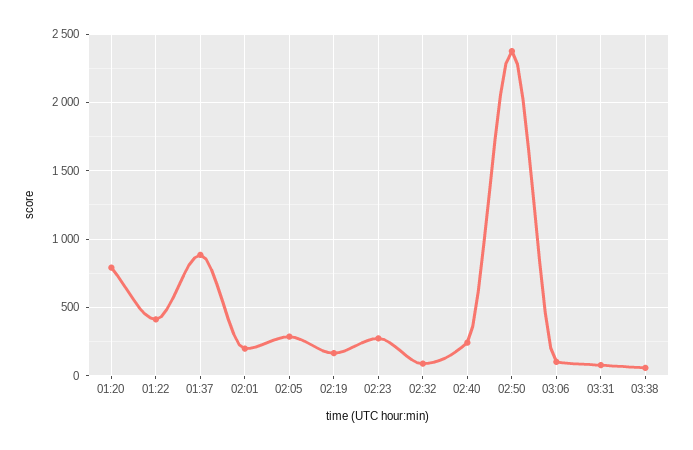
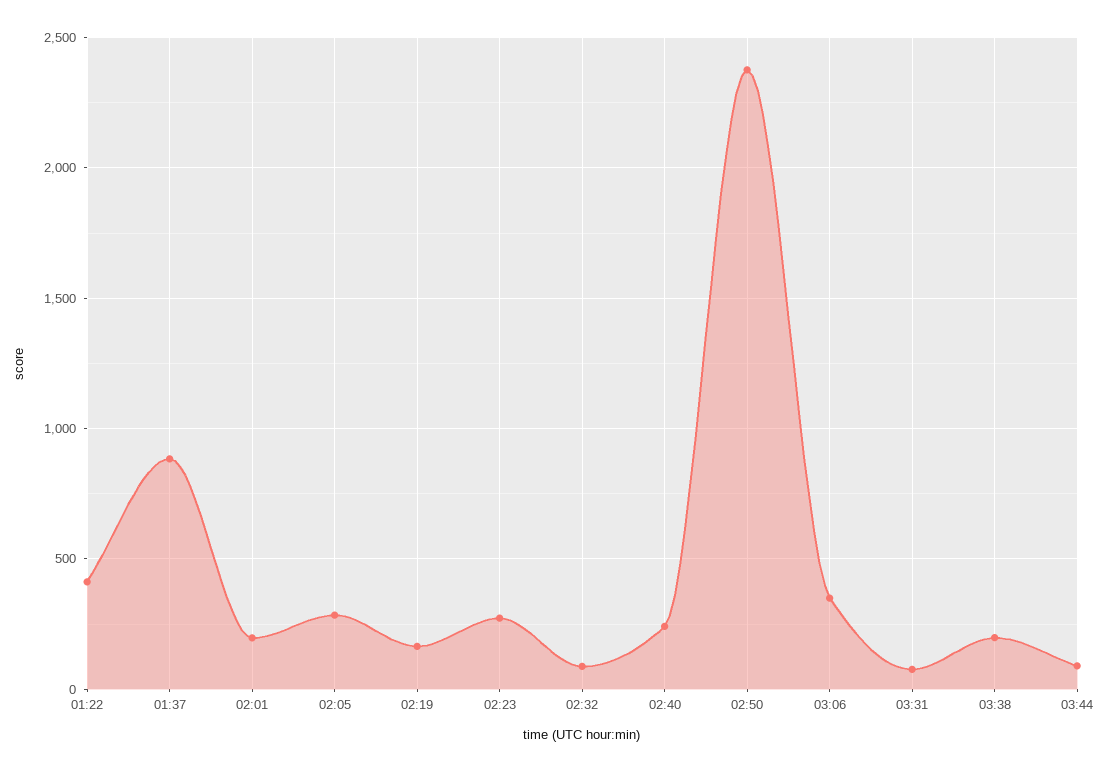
01:20: 800 -> none
03:06: 100 -> 350
03:38: 50 -> 200
03:44: none -> 100

